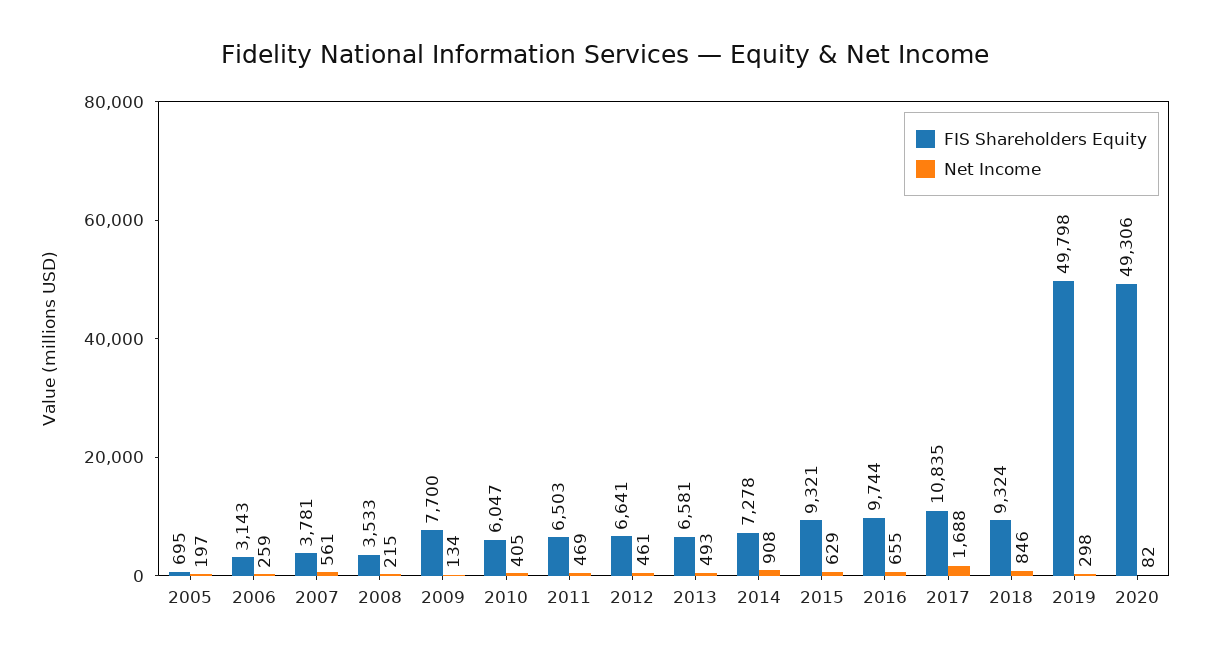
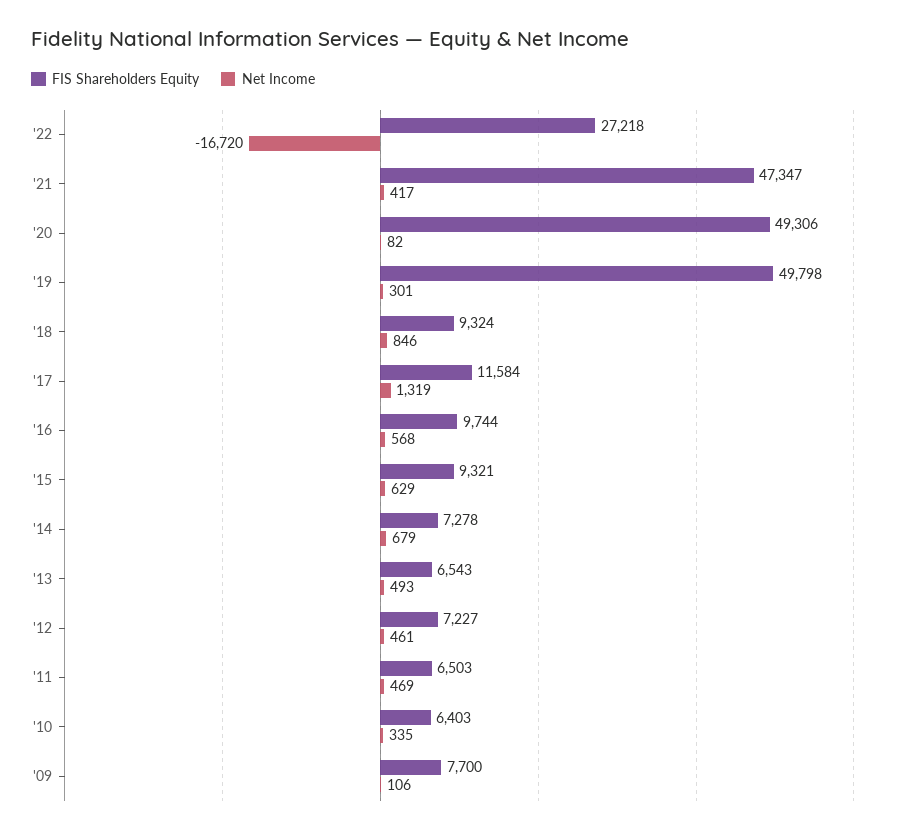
FIS Shareholders Equity, 2005: 695 -> none
Net Income, 2005: 197 -> none
FIS Shareholders Equity, 2006: 3143 -> none
Net Income, 2006: 259 -> none
FIS Shareholders Equity, 2007: 3781 -> none
Net Income, 2007: 561 -> none
FIS Shareholders Equity, 2008: 3533 -> none
Net Income, 2008: 215 -> none
Net Income, 2009: 134 -> 106
FIS Shareholders Equity, 2010: 6047 -> 6403
Net Income, 2010: 405 -> 335
FIS Shareholders Equity, 2012: 6641 -> 7227
FIS Shareholders Equity, 2013: 6581 -> 6543
Net Income, 2014: 908 -> 679
Net Income, 2016: 655 -> 568
FIS Shareholders Equity, 2017: 10835 -> 11584
Net Income, 2017: 1688 -> 1319
Net Income, 2019: 298 -> 301
FIS Shareholders Equity, '22: none -> 27218
Net Income, '22: none -> -16720
FIS Shareholders Equity, '21: none -> 47347
Net Income, '21: none -> 417

